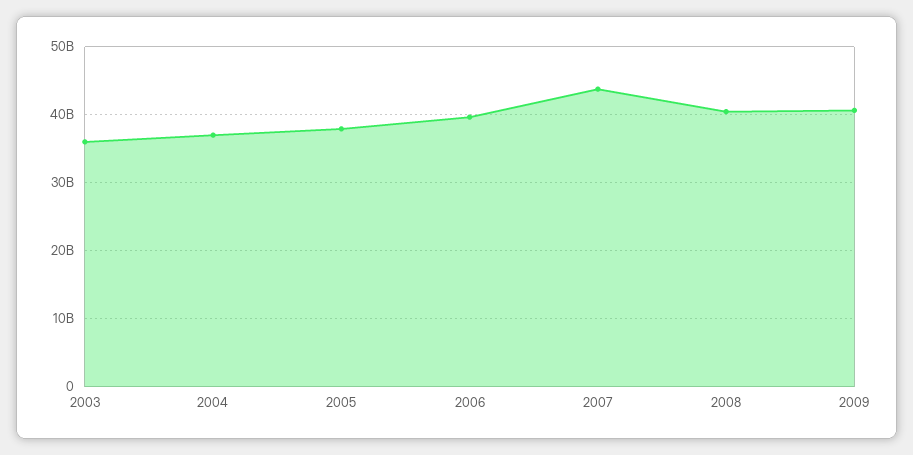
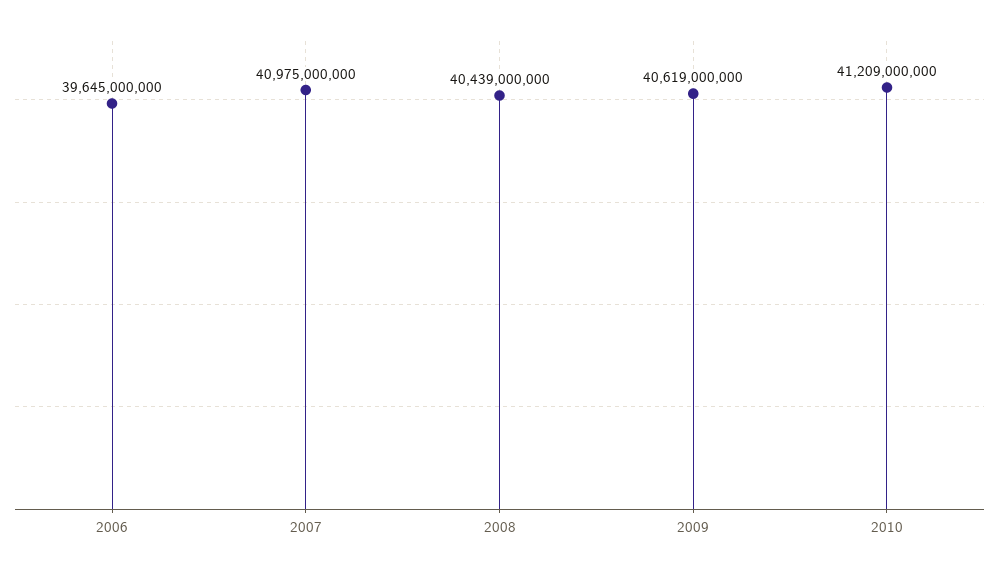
2003: 36000000000 -> none
2004: 37000000000 -> none
2005: 38000000000 -> none
2007: 44000000000 -> 40975000000
2010: none -> 41209000000

